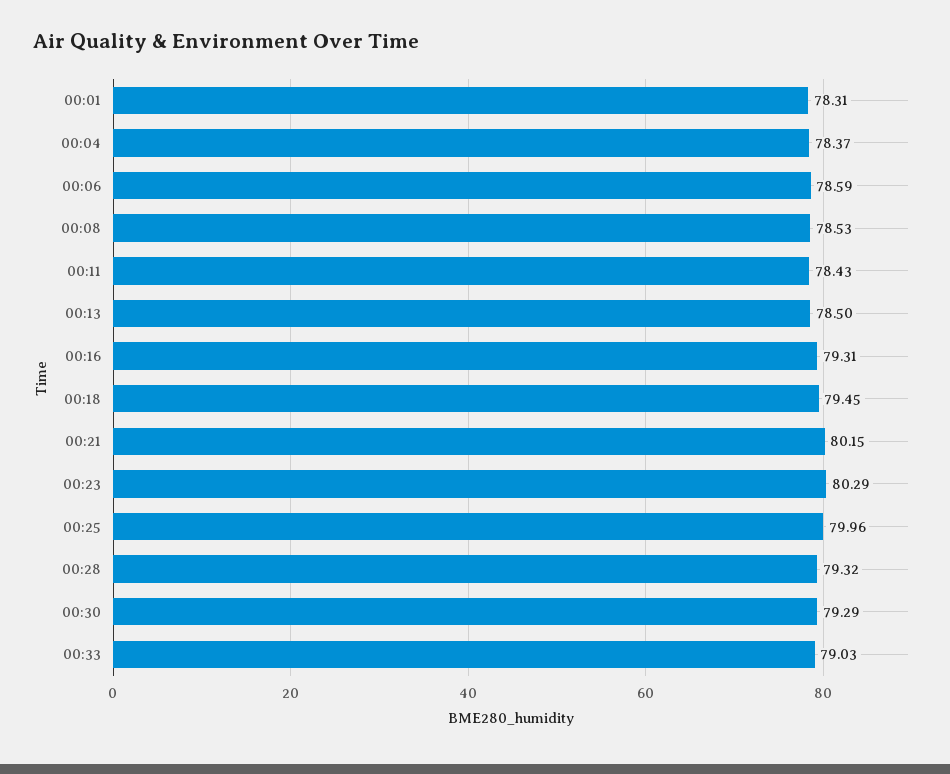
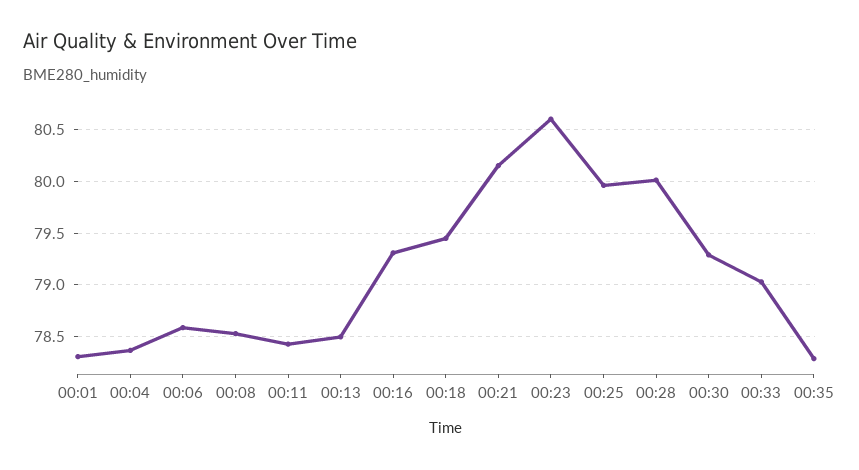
00:23: 80.29 -> 80.6
00:28: 79.32 -> 80
00:35: none -> 78.3

